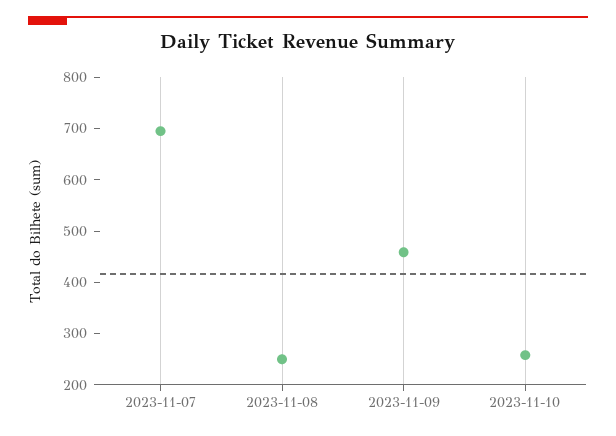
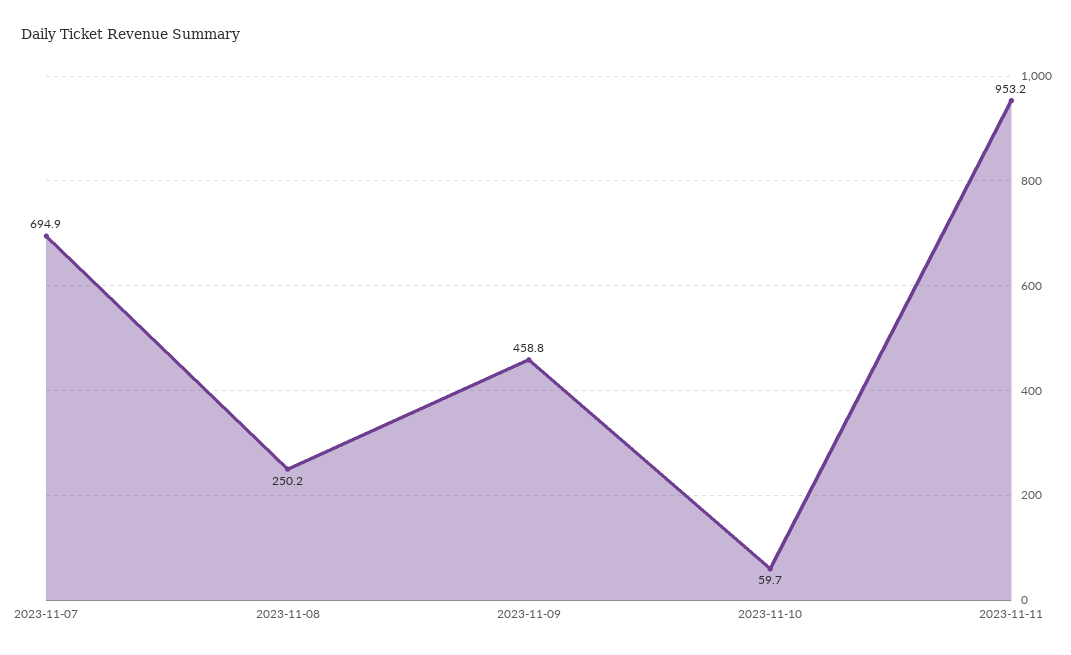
2023-11-10: 260 -> 59.7
2023-11-11: none -> 953.2

